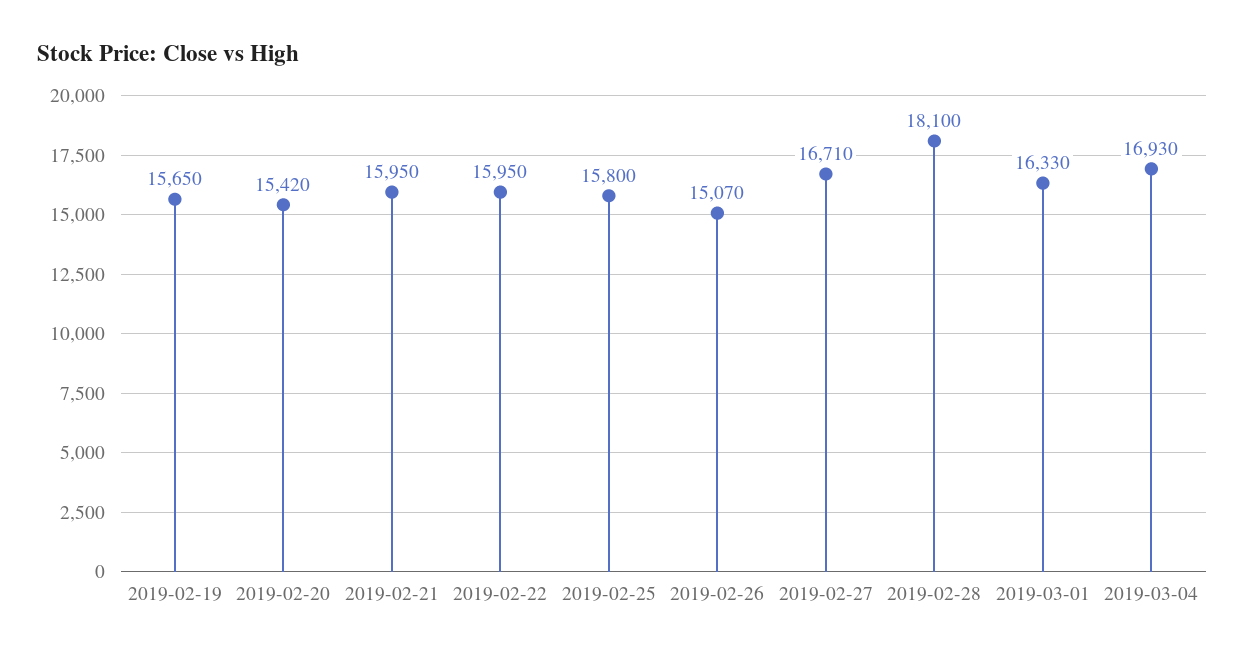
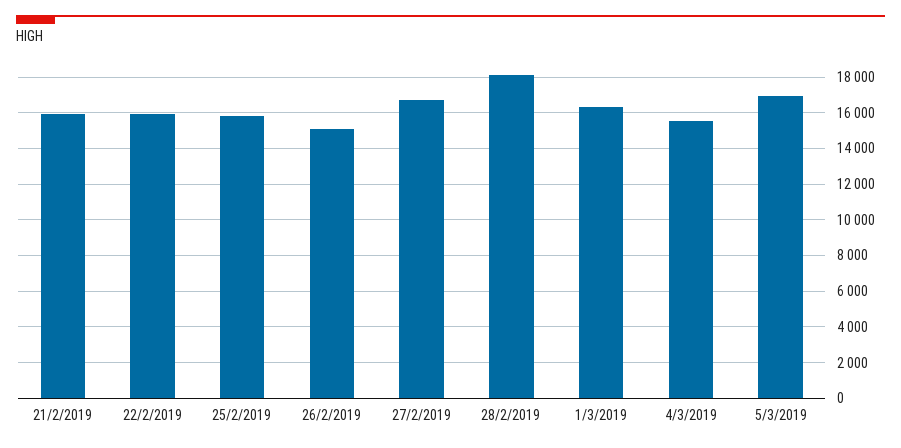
2019-02-19: 15650 -> none
2019-02-20: 15420 -> none
2019-03-04: 16930 -> 15500
5/3/2019: none -> 17000

